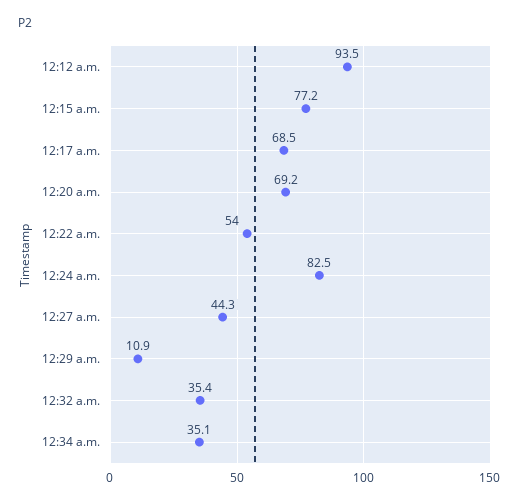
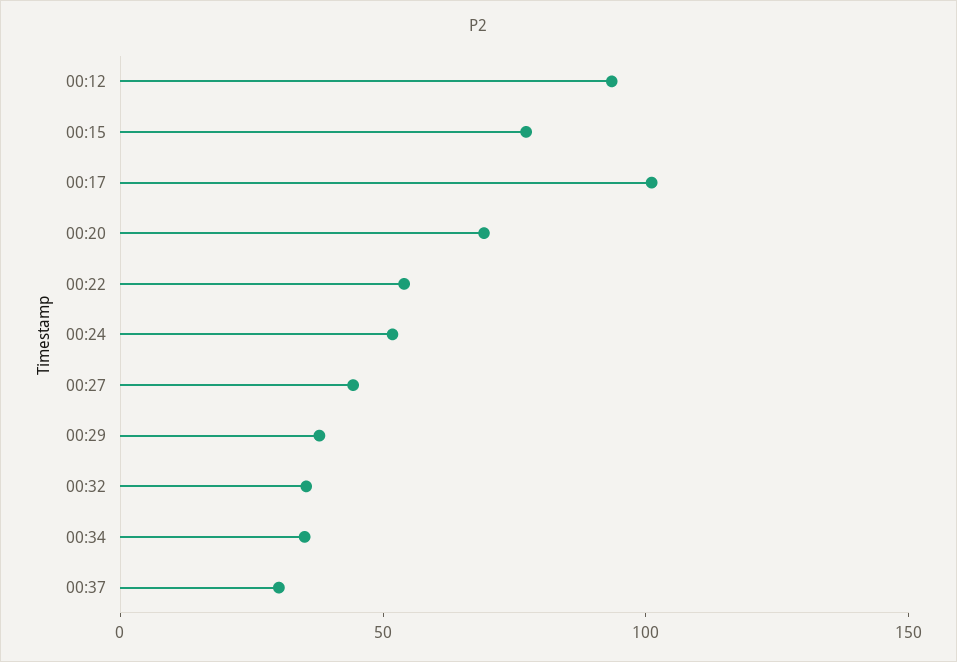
12:17 a.m.: 68.5 -> 100
12:24 a.m.: 82.5 -> 50
12:29 a.m.: 10.9 -> 40
00:37: none -> 30

